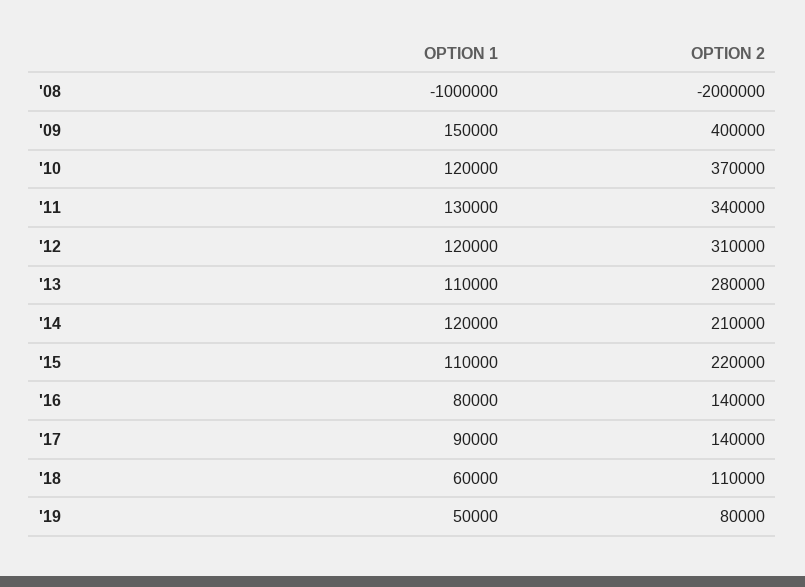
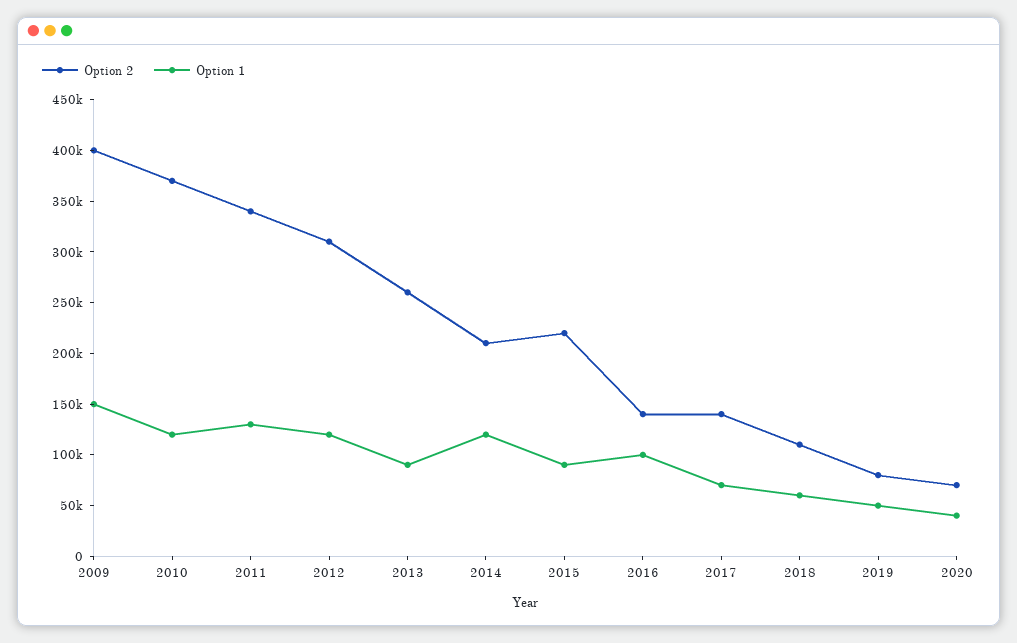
OPTION 1, '08: -1000000 -> none
OPTION 2, '08: -2000000 -> none
OPTION 1, '13: 110000 -> 90000
OPTION 2, '13: 280000 -> 260000
OPTION 1, '15: 110000 -> 90000
OPTION 1, '16: 80000 -> 100000
OPTION 1, '17: 90000 -> 70000
OPTION 2, 2020: none -> 70000
OPTION 1, 2020: none -> 40000

